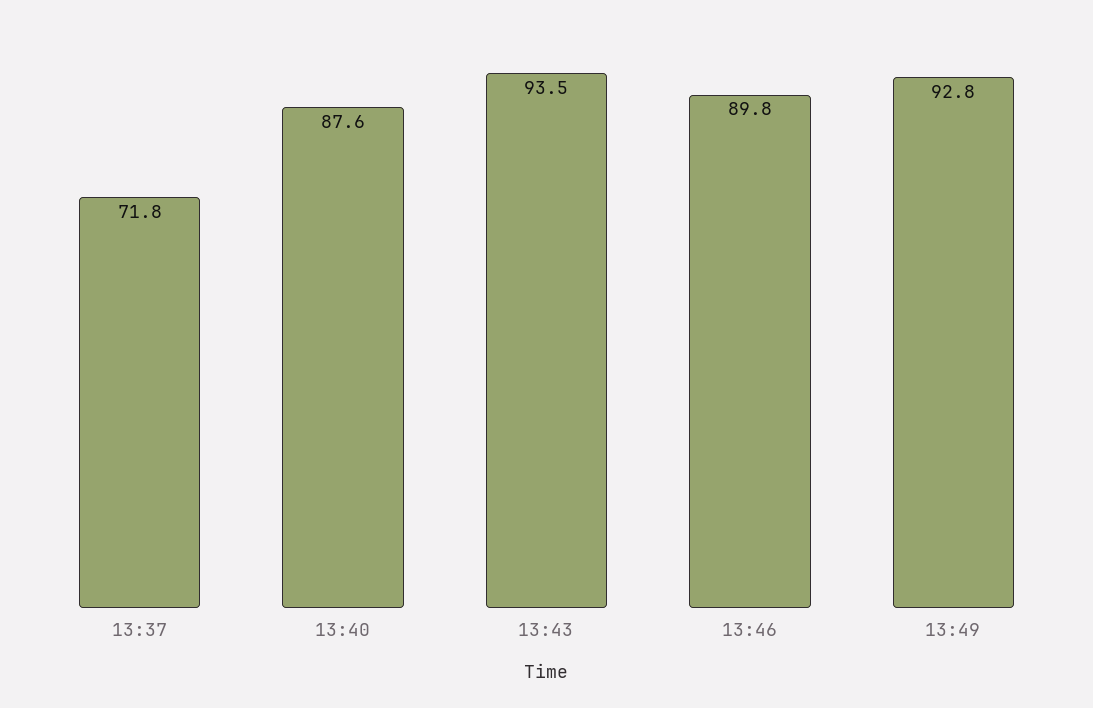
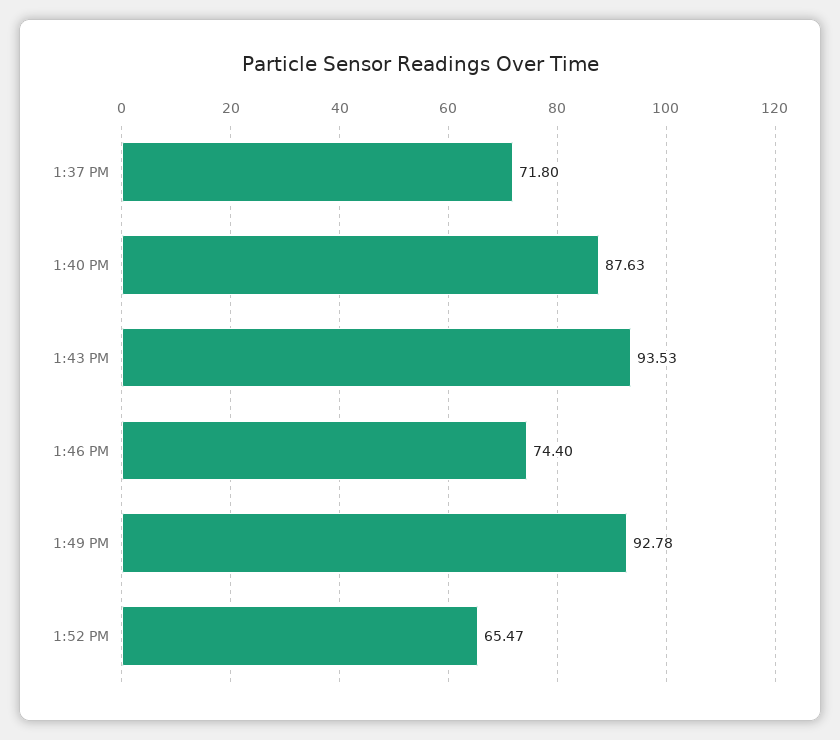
13:46: 89.8 -> 74.4
1:52 PM: none -> 65.47

